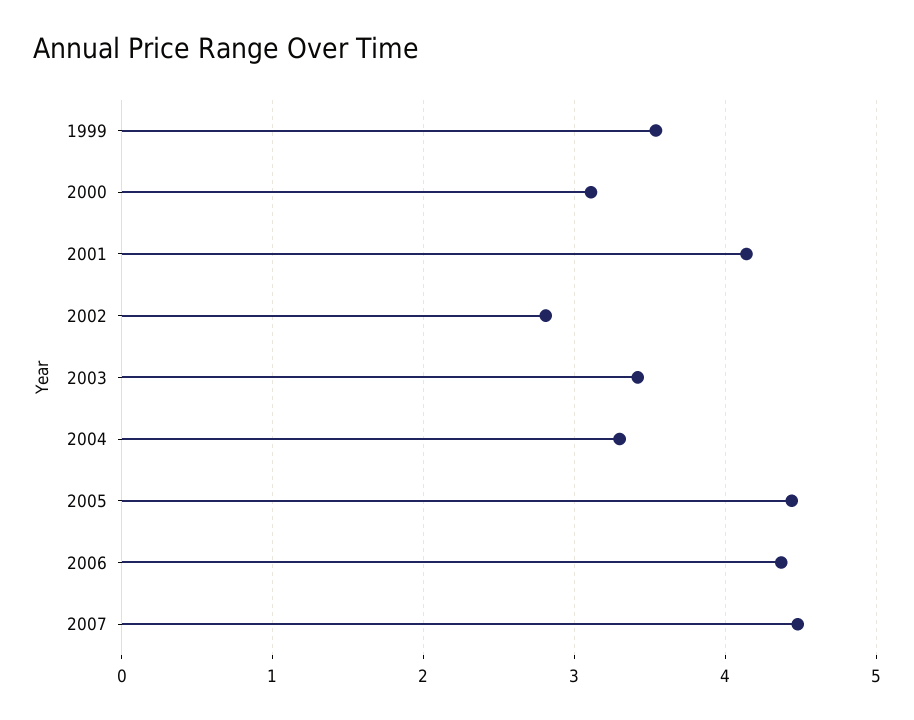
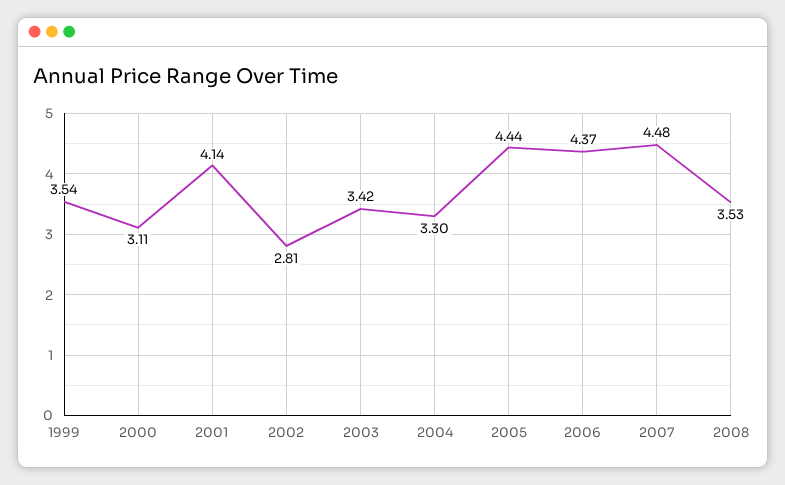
2008: none -> 3.53

